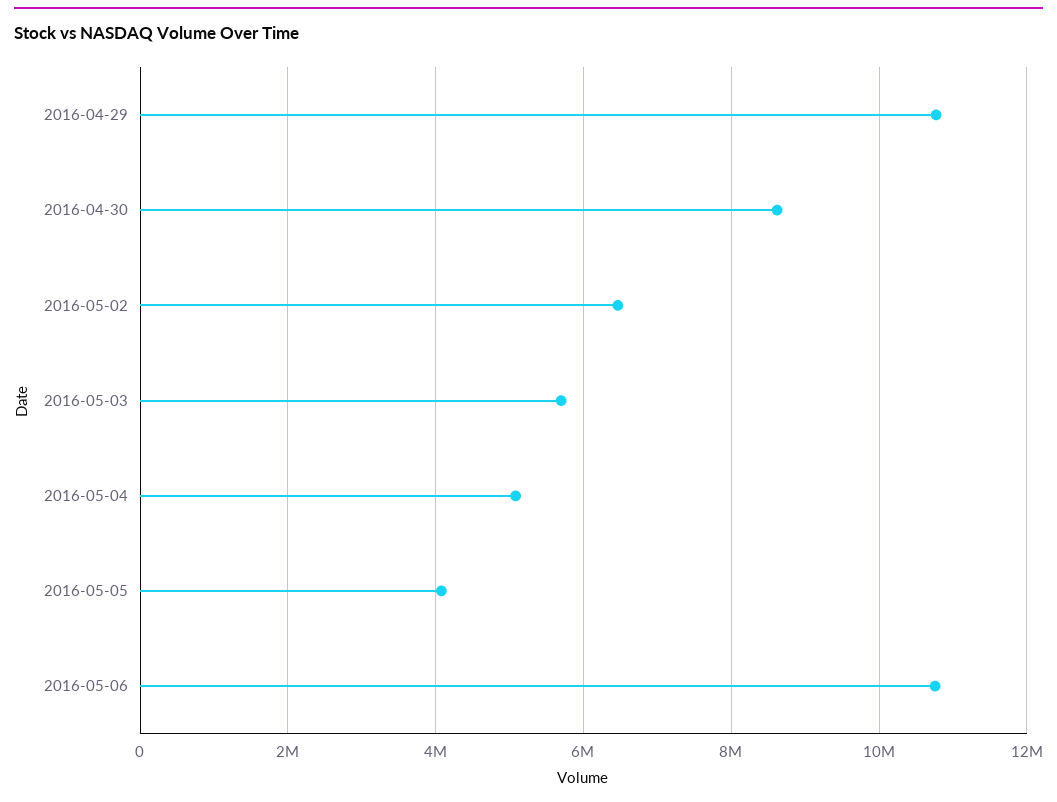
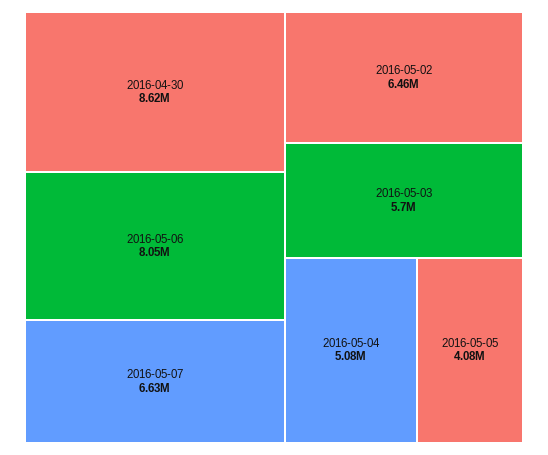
2016-04-29: 10800000 -> none
2016-05-06: 10800000 -> 8050000
2016-05-07: none -> 6630000

